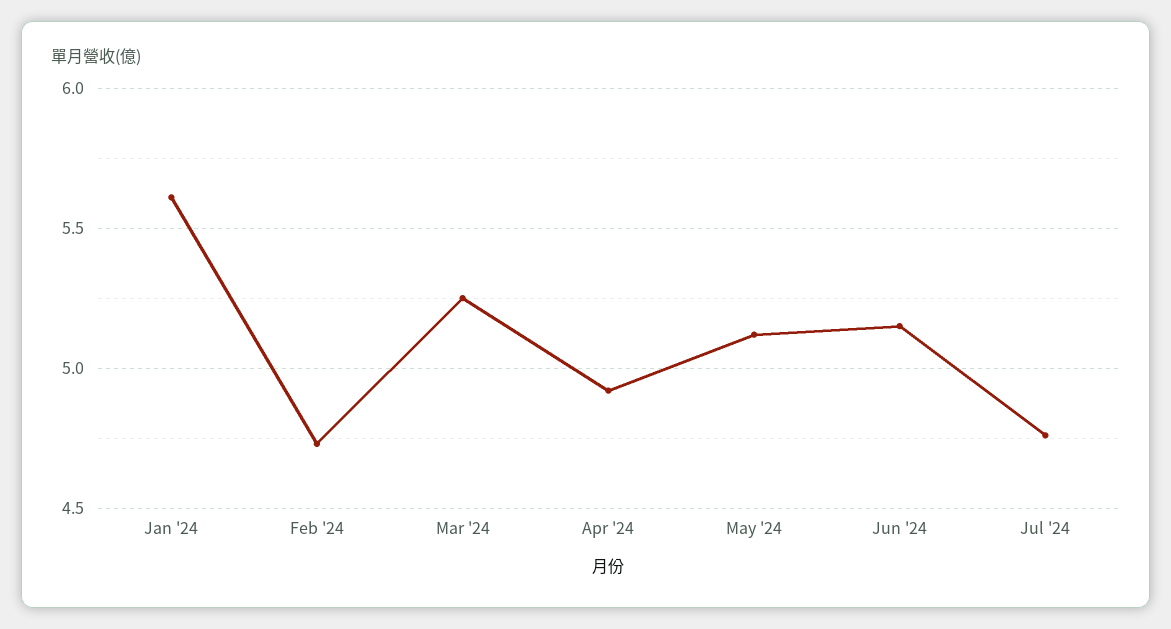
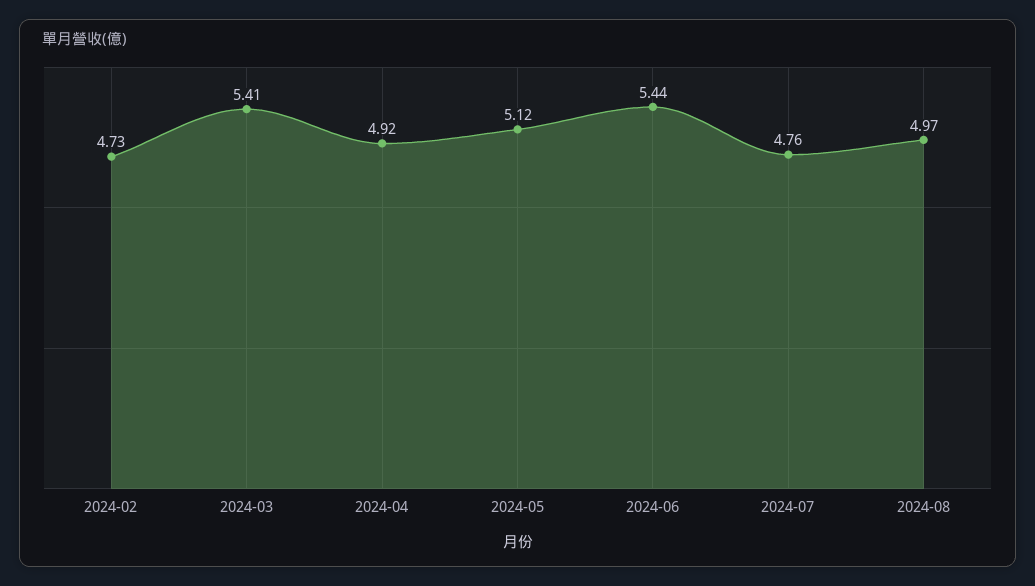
Jan '24: 5.6 -> none
Mar '24: 5.25 -> 5.41
Jun '24: 5.15 -> 5.44
2024-08: none -> 4.97

